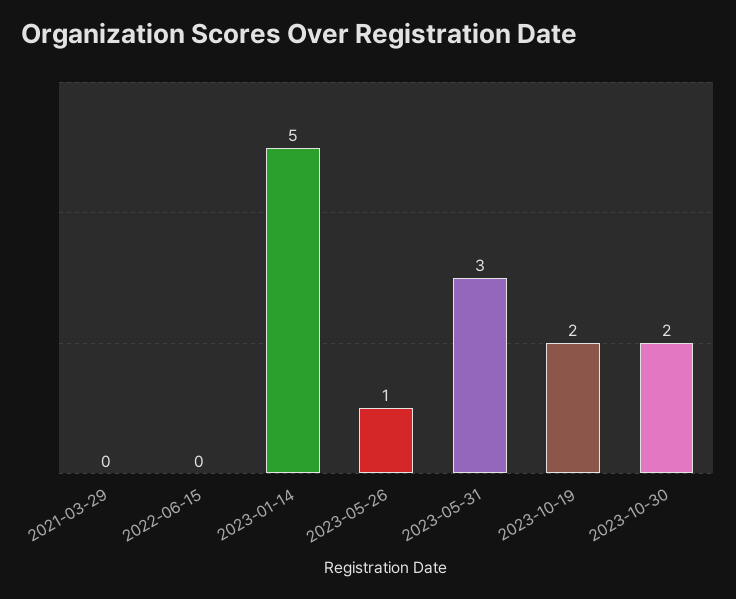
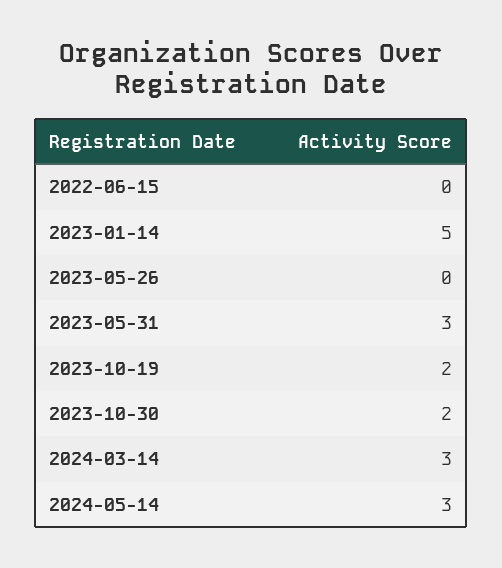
2021-03-29: 0 -> none
2023-05-26: 1 -> 0
2024-03-14: none -> 3
2024-05-14: none -> 3

